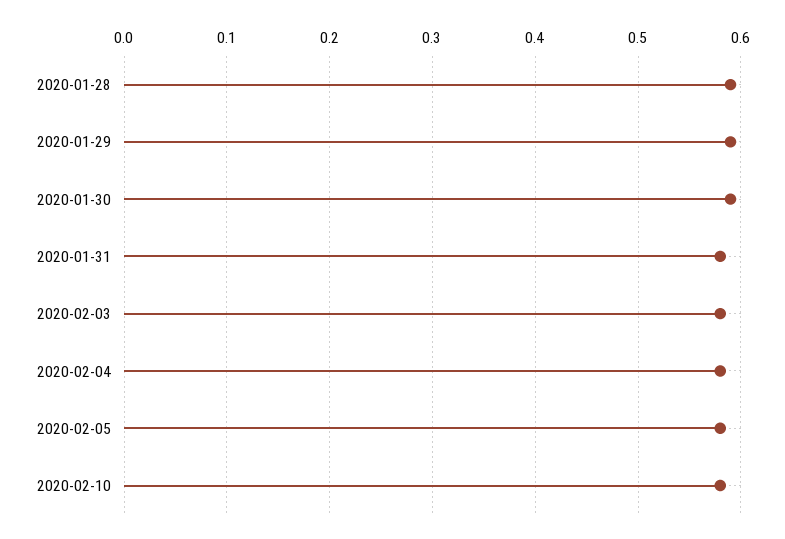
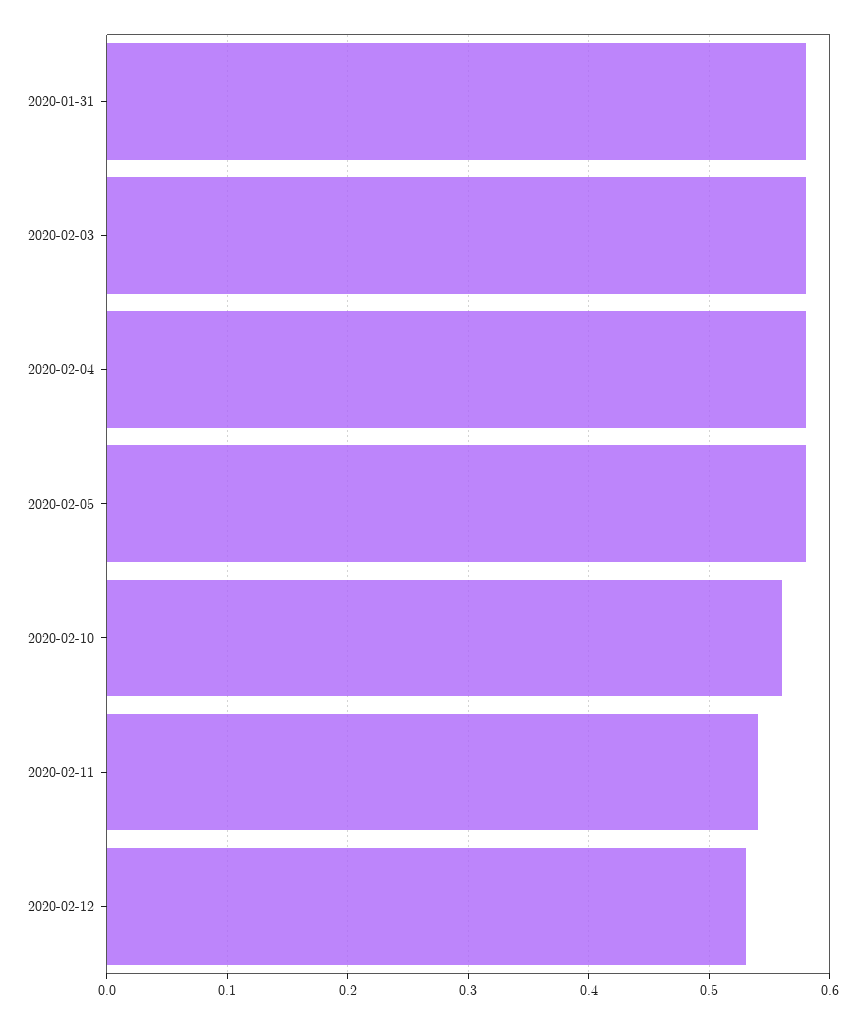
2020-01-28: 0.59 -> none
2020-01-29: 0.59 -> none
2020-01-30: 0.59 -> none
2020-02-10: 0.58 -> 0.56
2020-02-11: none -> 0.54
2020-02-12: none -> 0.53

